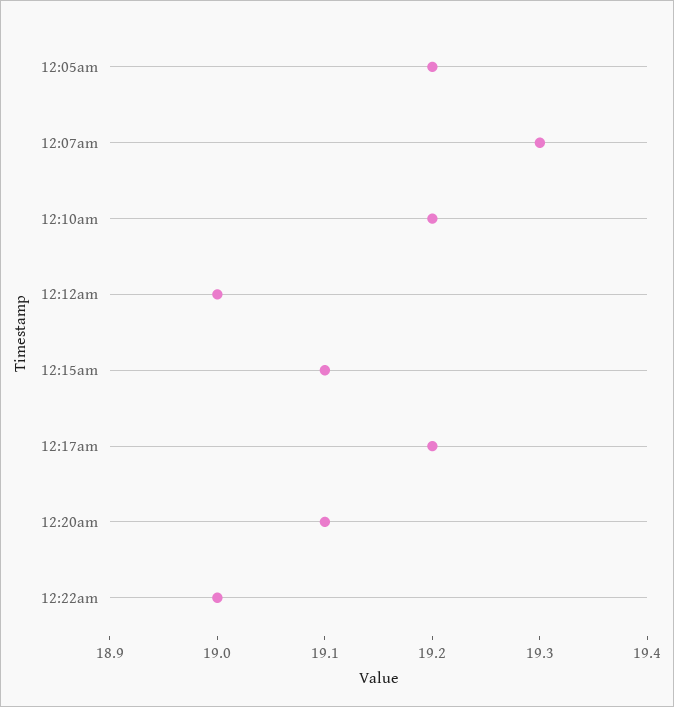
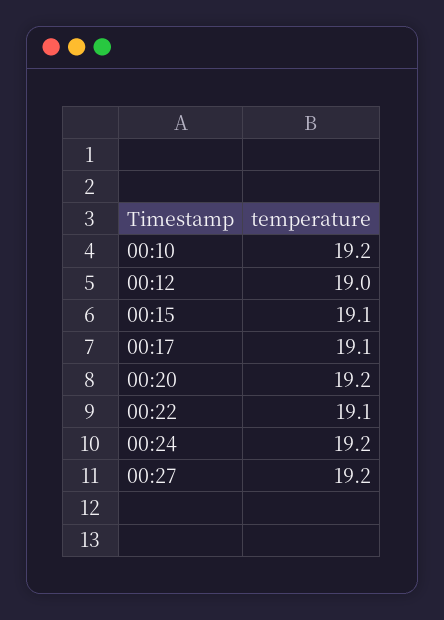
12:05am: 19.2 -> none
12:07am: 19.3 -> none
12:17am: 19.2 -> 19.1
12:20am: 19.1 -> 19.2
12:22am: 19 -> 19.1
00:24: none -> 19.2
00:27: none -> 19.2

